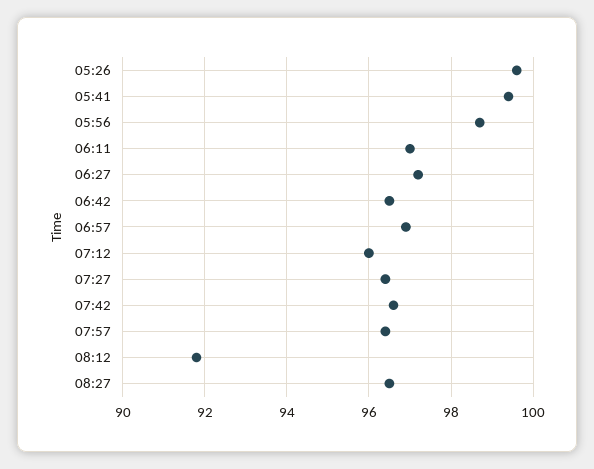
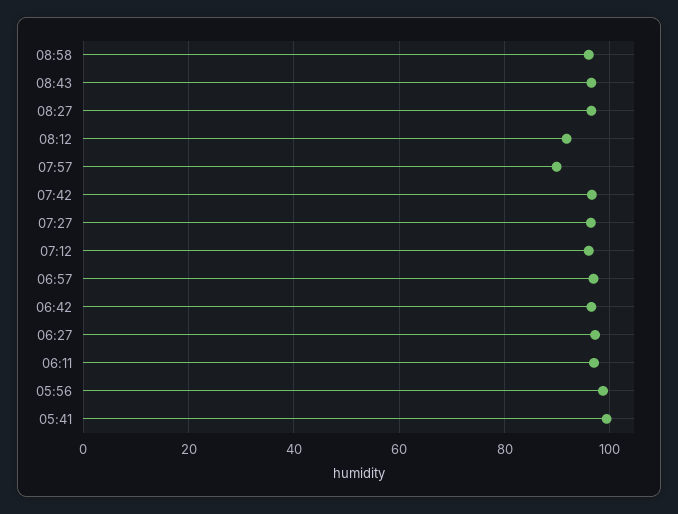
05:26: 99.5 -> none
07:57: 96.5 -> 90
08:58: none -> 96
08:43: none -> 96

